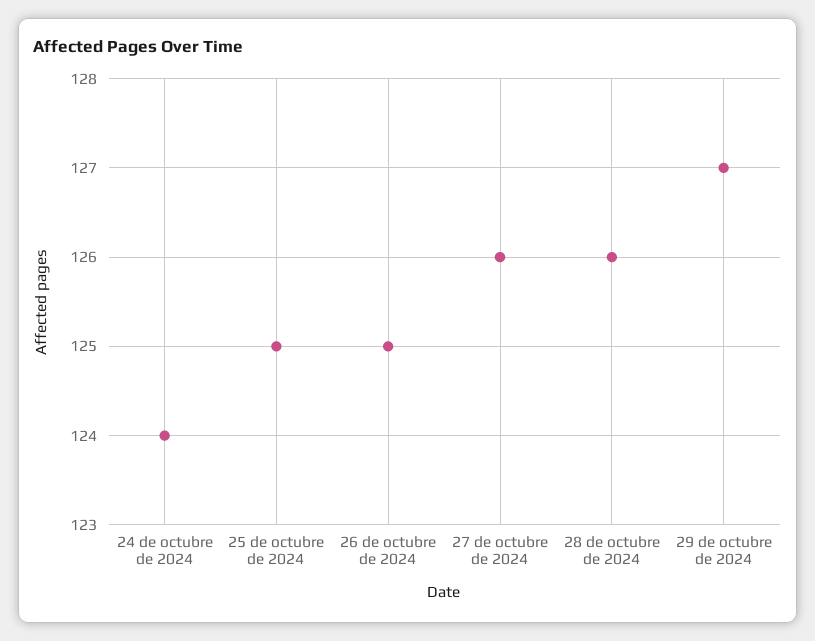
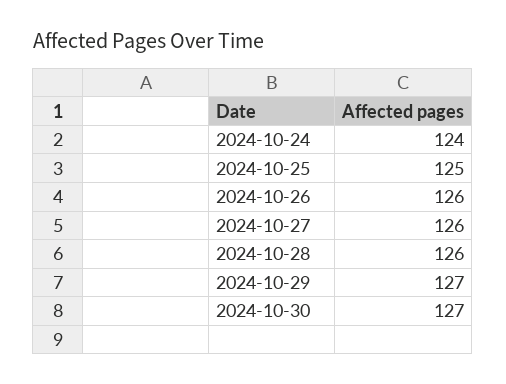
26 de octubre de 2024: 125 -> 126
2024-10-30: none -> 127

